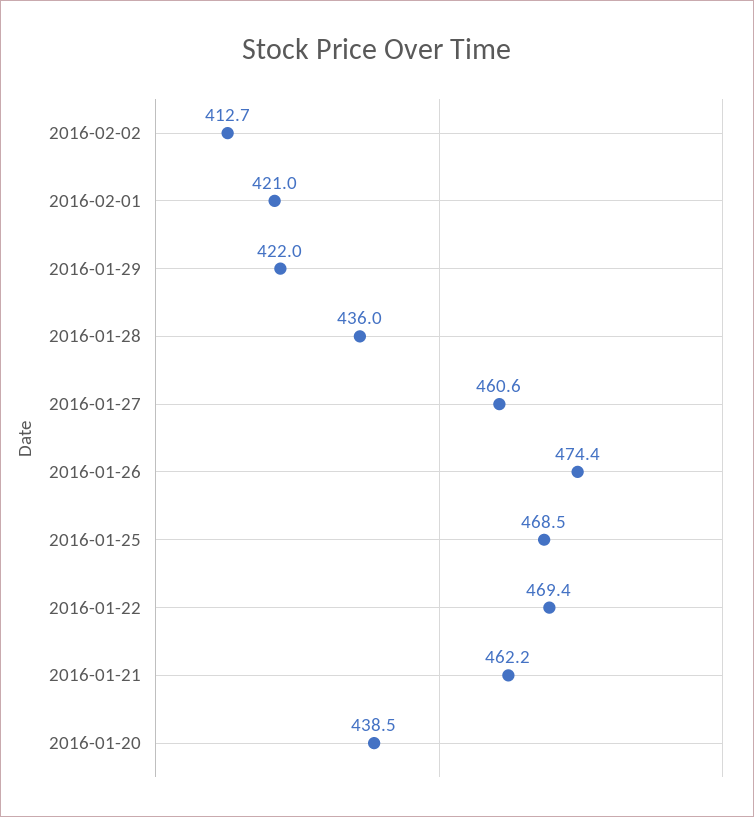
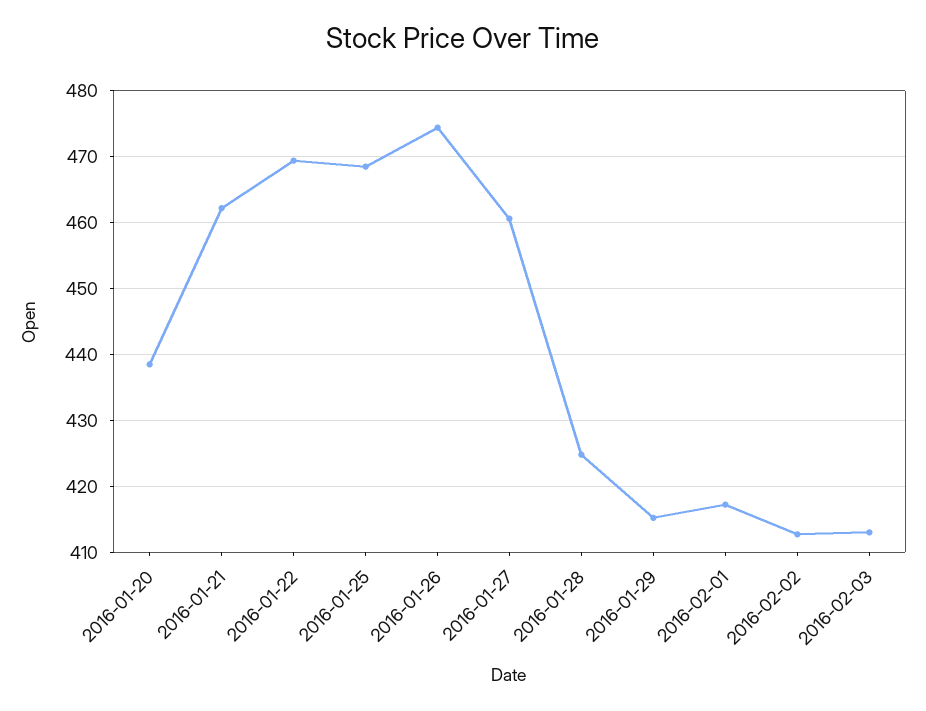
2016-02-01: 421 -> 417
2016-01-29: 422 -> 415
2016-01-28: 436 -> 425
2016-02-03: none -> 413

